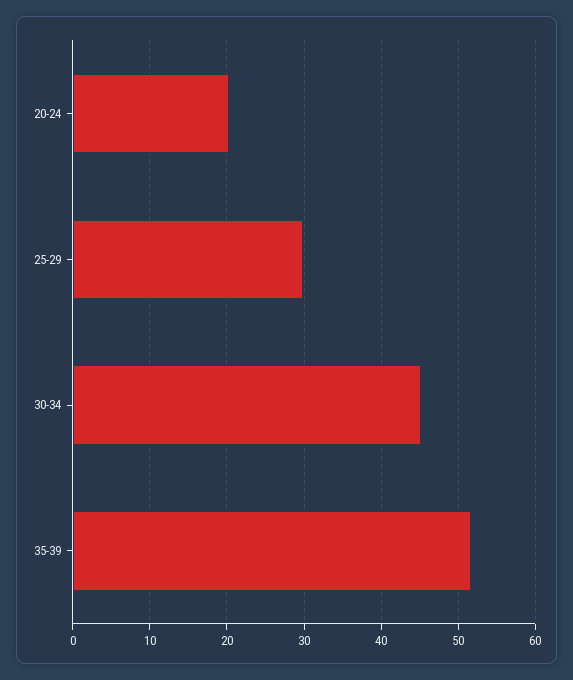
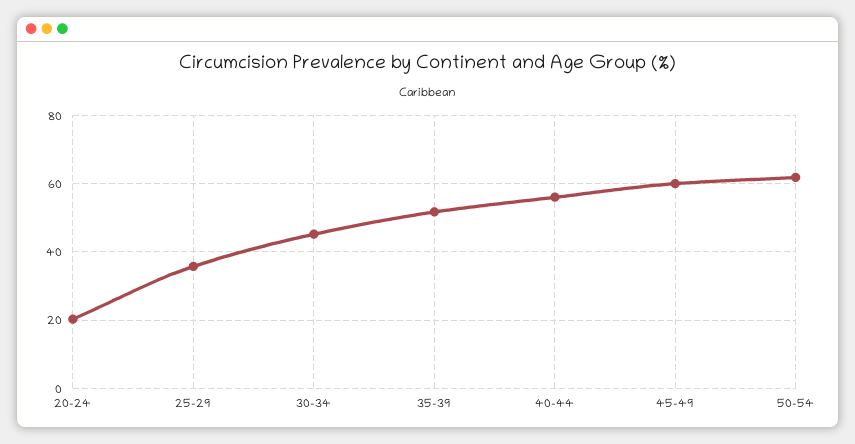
25-29: 30 -> 36
40-44: none -> 56
45-49: none -> 60
50-54: none -> 62

